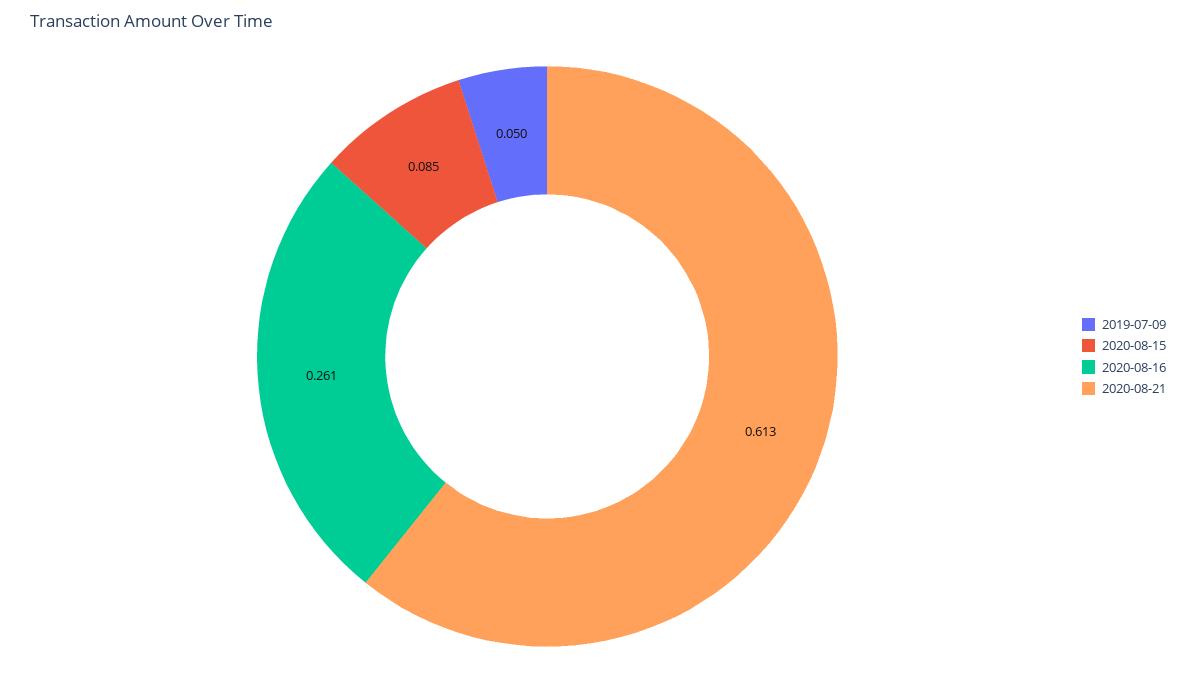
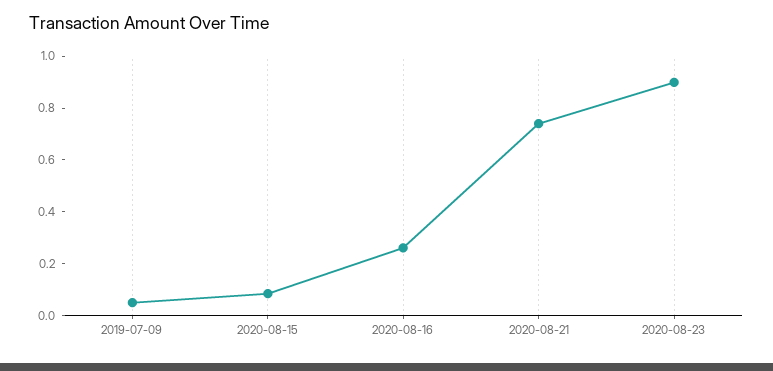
2020-08-21: 0.613 -> 0.75
2020-08-23: none -> 0.9

